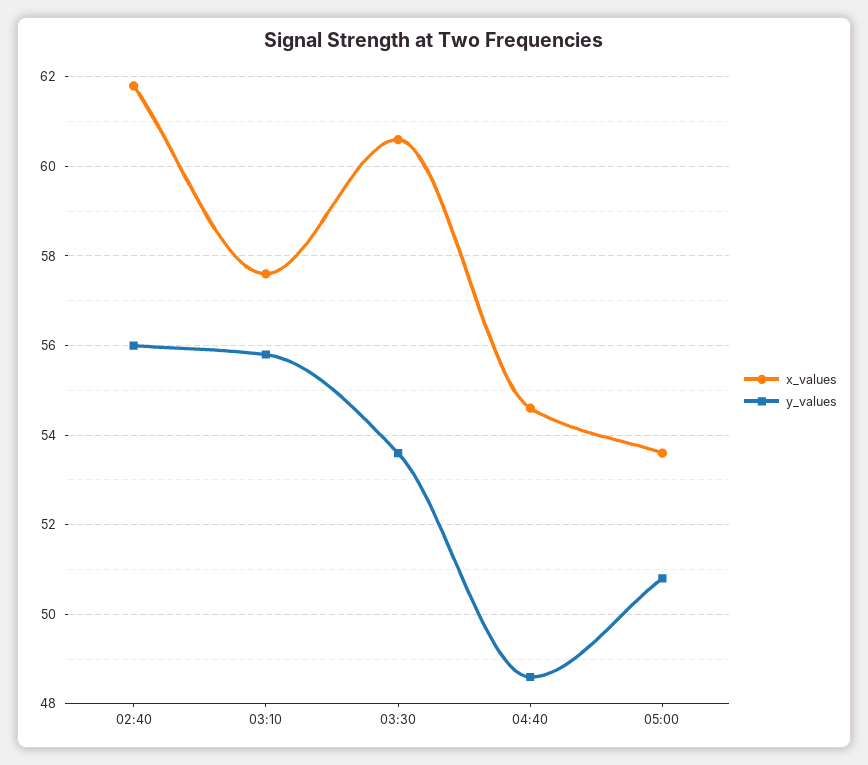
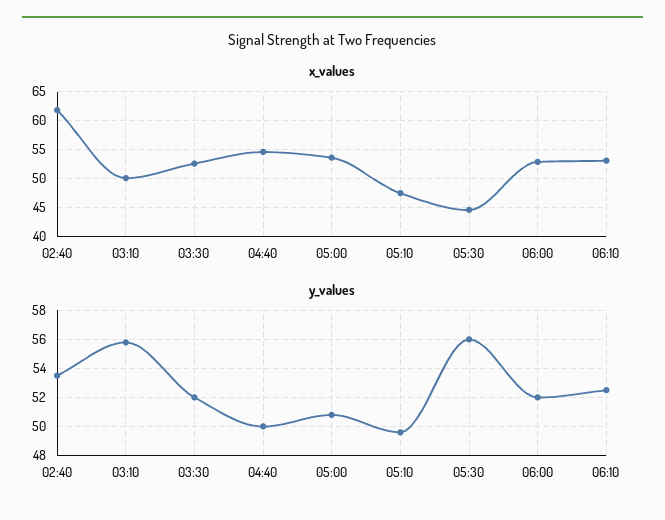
y_values, 02:40: 56 -> 53.5
x_values, 03:10: 57.5 -> 50
x_values, 03:30: 60.5 -> 52.5
y_values, 03:30: 53.5 -> 52
y_values, 04:40: 48.5 -> 50
x_values, 05:10: none -> 47.5
x_values, 05:30: none -> 45
x_values, 06:00: none -> 52.5
x_values, 06:10: none -> 52.5
y_values, 05:10: none -> 49.5
y_values, 05:30: none -> 56
y_values, 06:00: none -> 52
y_values, 06:10: none -> 52.5

